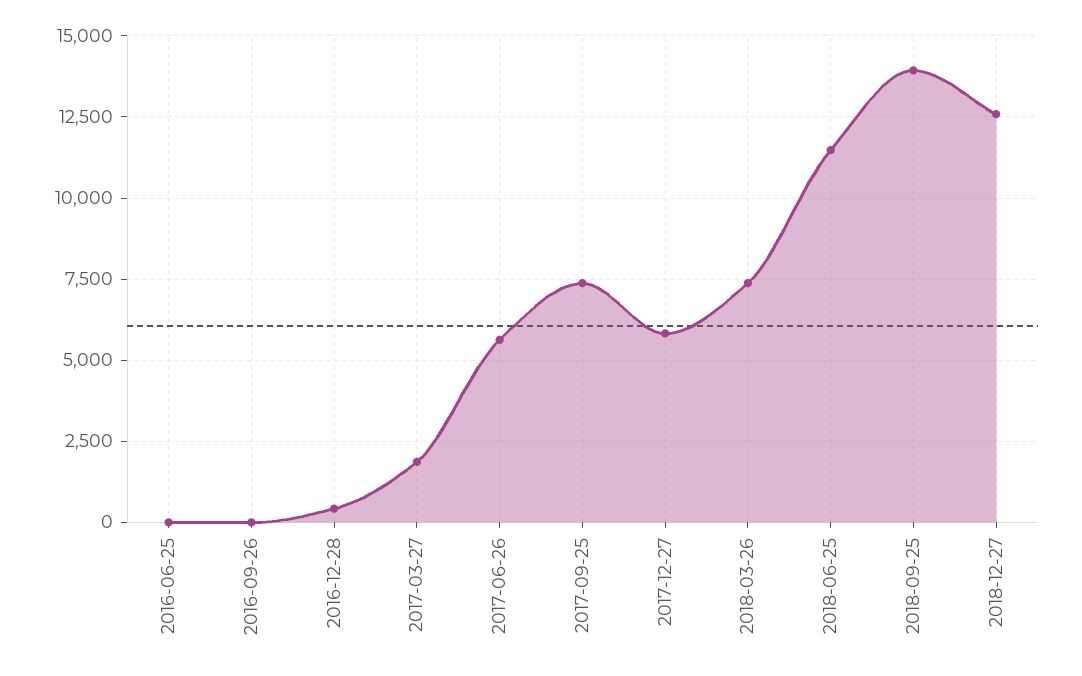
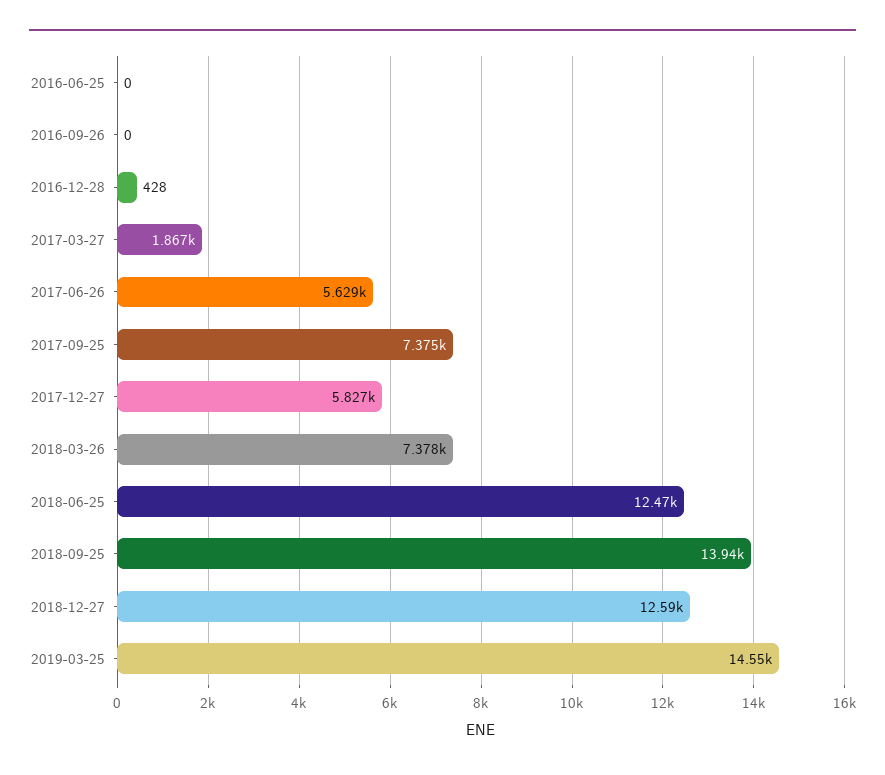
2018-06-25: 11500 -> 12470
2019-03-25: none -> 14550

